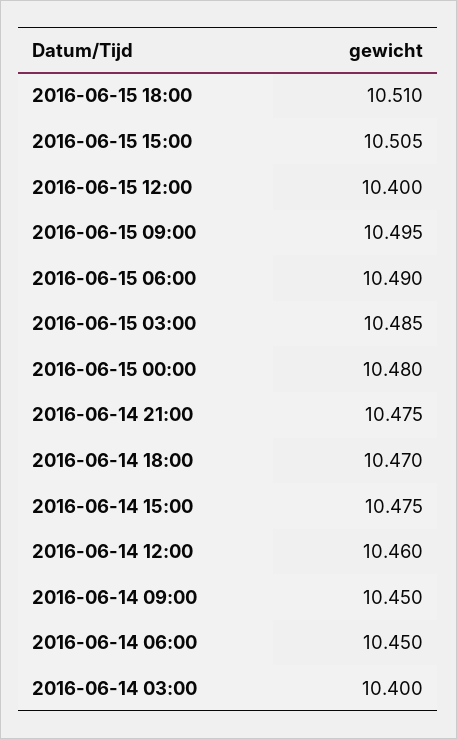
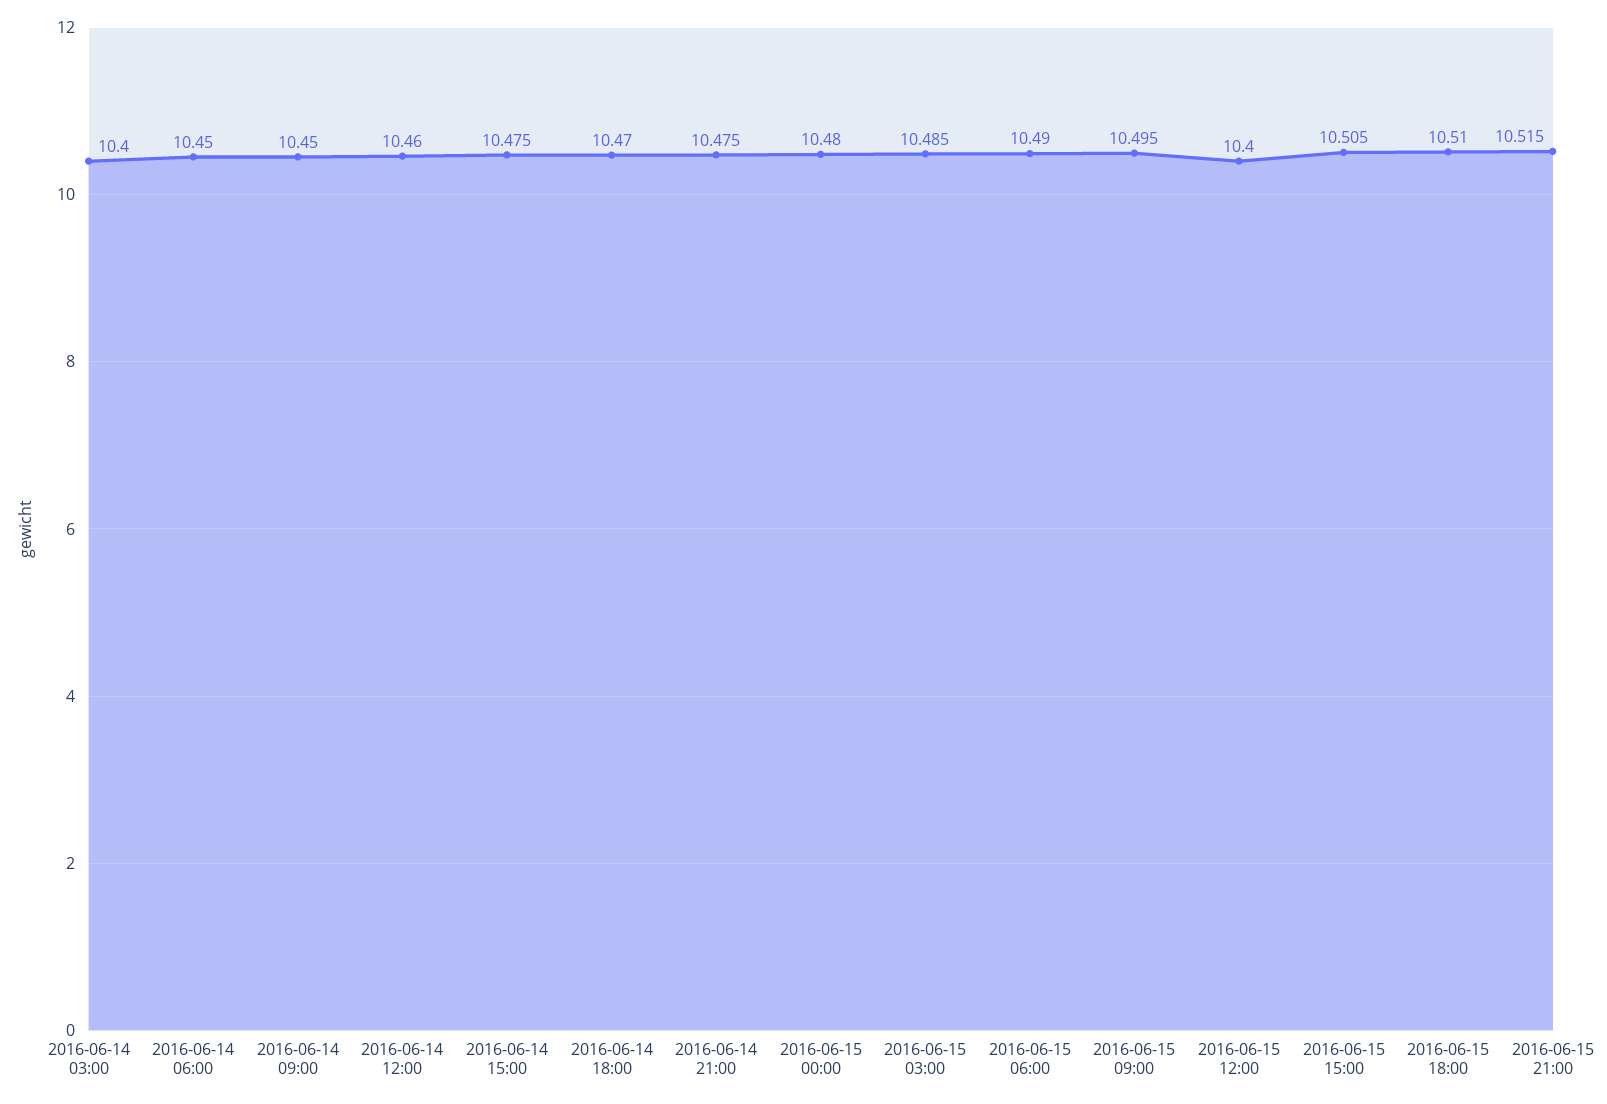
2016-06-15 21:00: none -> 10.515

